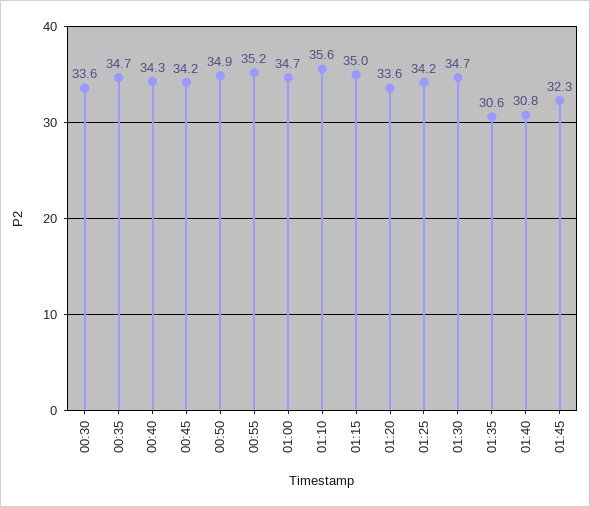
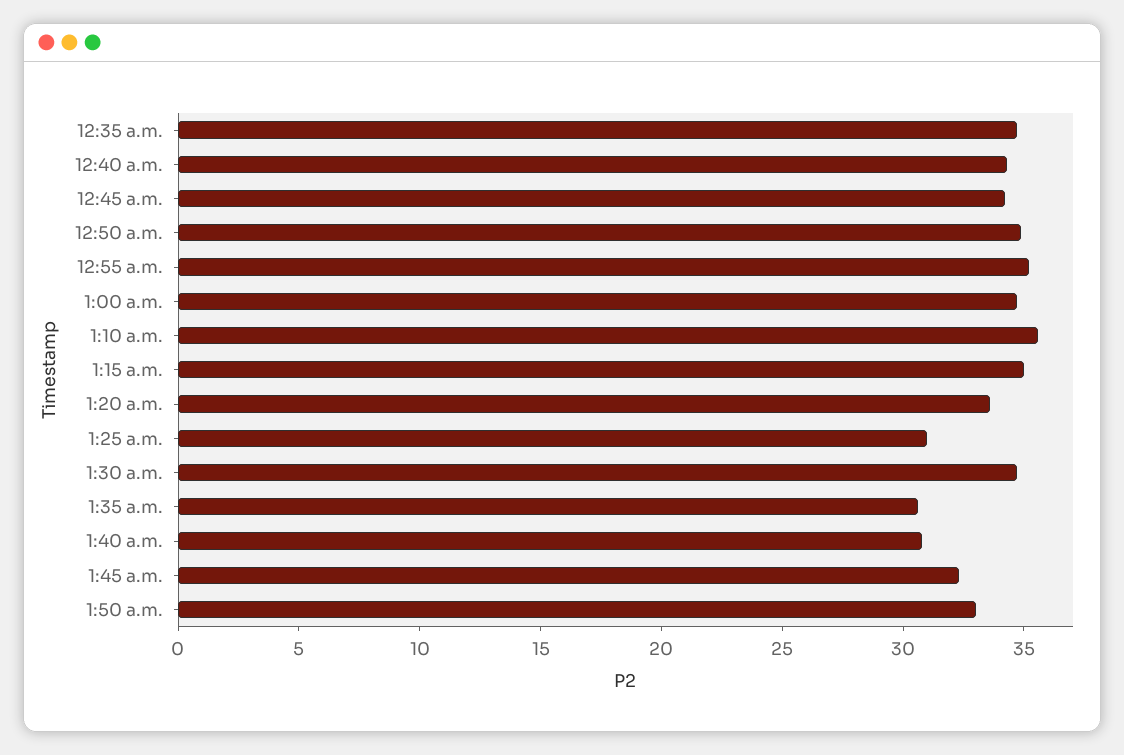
00:30: 33.6 -> none
01:25: 34.2 -> 31
1:50 a.m.: none -> 33

